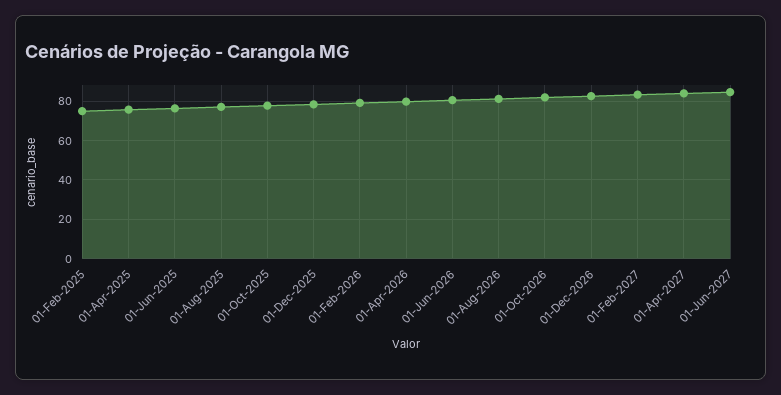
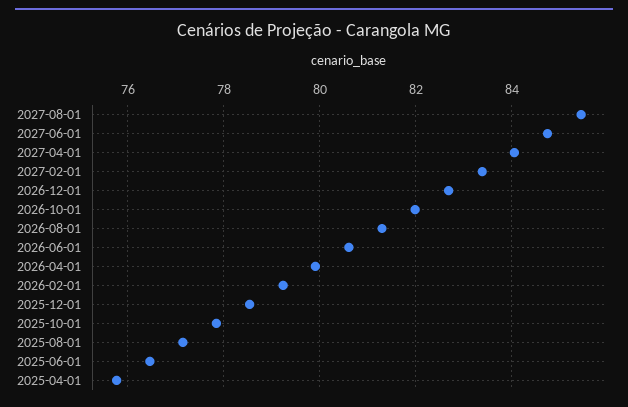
01-Feb-2025: 75 -> none
2027-08-01: none -> 85.4

